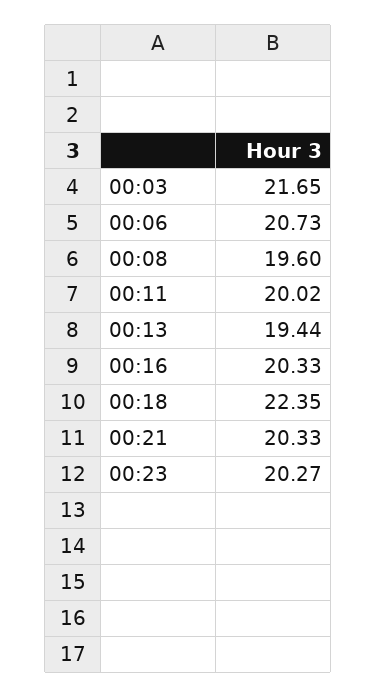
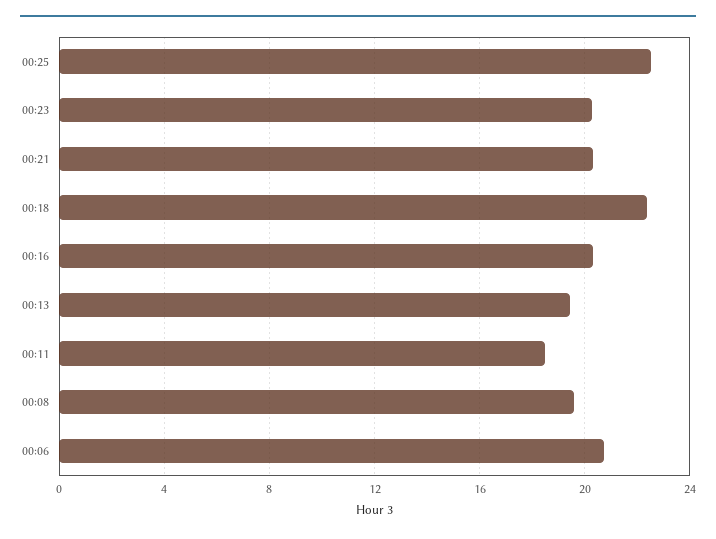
00:03: 21.65 -> none
00:11: 20.02 -> 18.5
00:25: none -> 22.5

